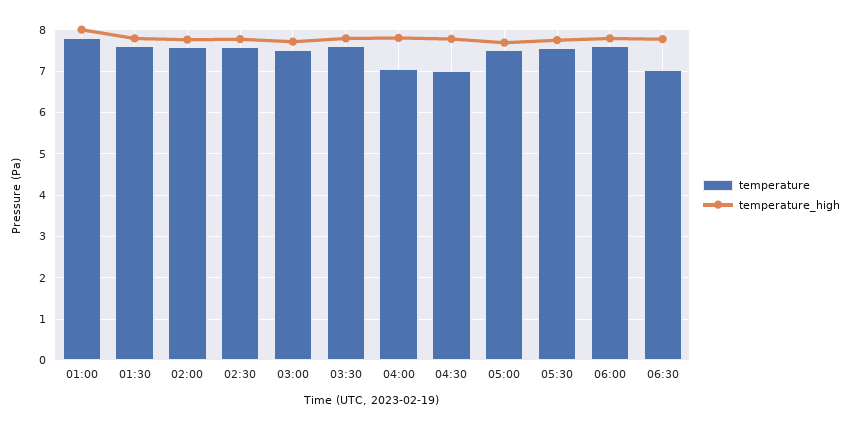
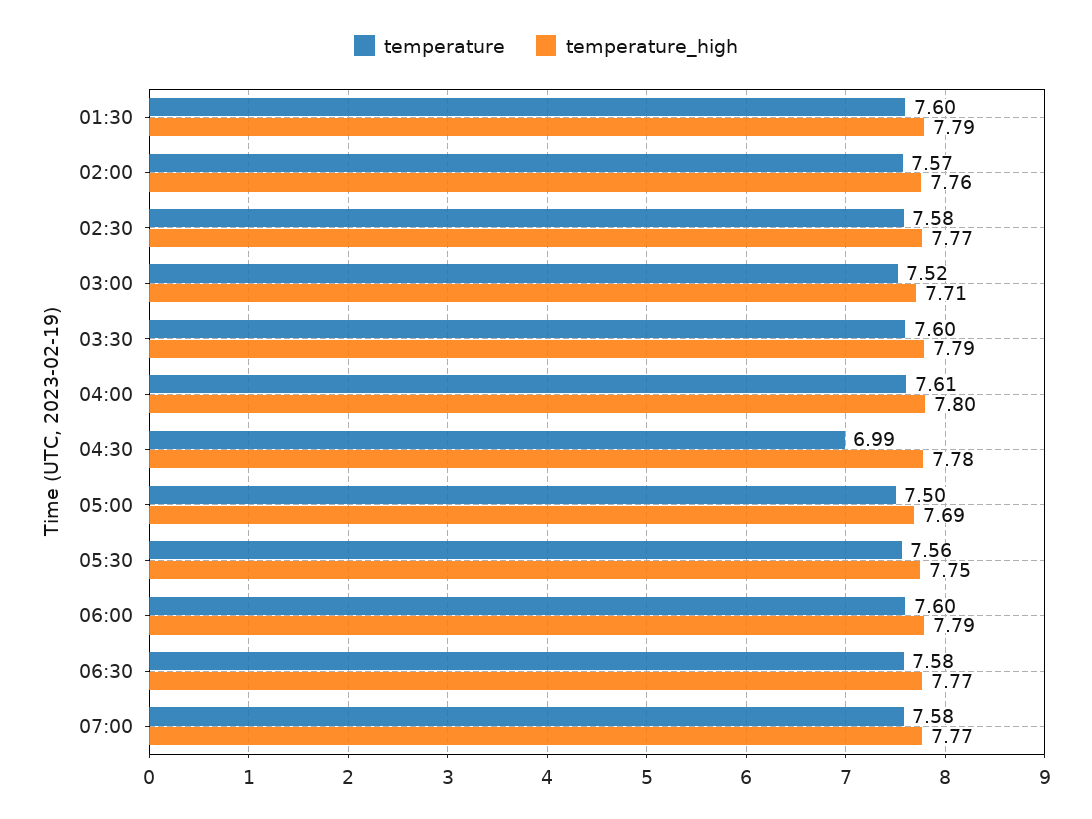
temperature, 01:00: 7.8 -> none
temperature_high, 01:00: 8 -> none
temperature, 04:00: 7 -> 7.61
temperature, 06:30: 7 -> 7.58
temperature, 07:00: none -> 7.58
temperature_high, 07:00: none -> 7.77

